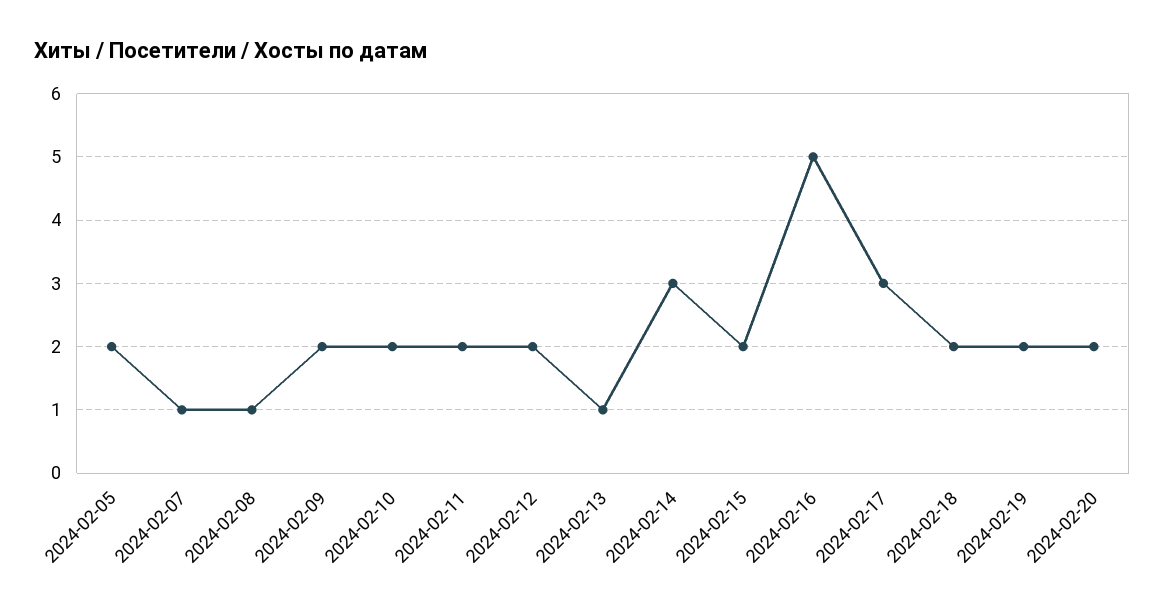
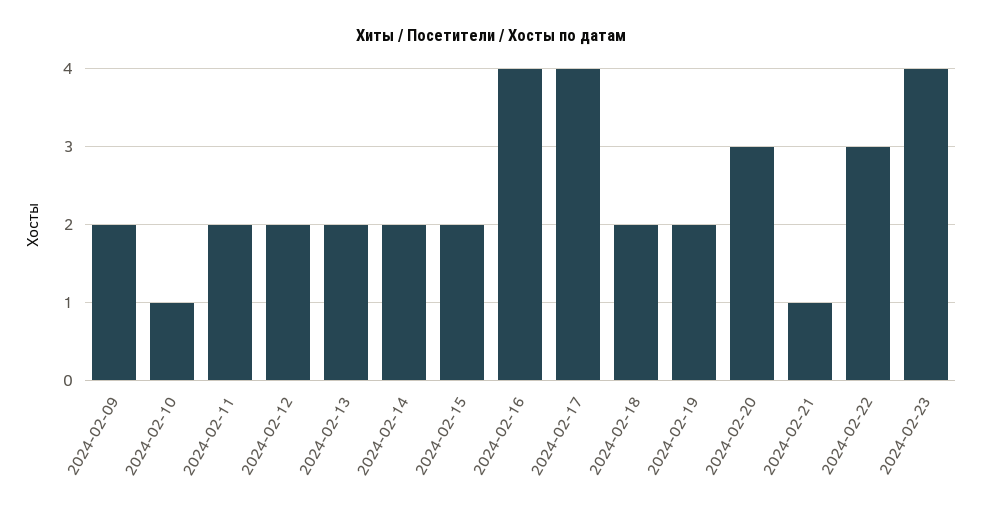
2024-02-05: 2 -> none
2024-02-07: 1 -> none
2024-02-08: 1 -> none
2024-02-10: 2 -> 1
2024-02-13: 1 -> 2
2024-02-14: 3 -> 2
2024-02-16: 5 -> 4
2024-02-17: 3 -> 4
2024-02-20: 2 -> 3
2024-02-21: none -> 1
2024-02-22: none -> 3
2024-02-23: none -> 4

